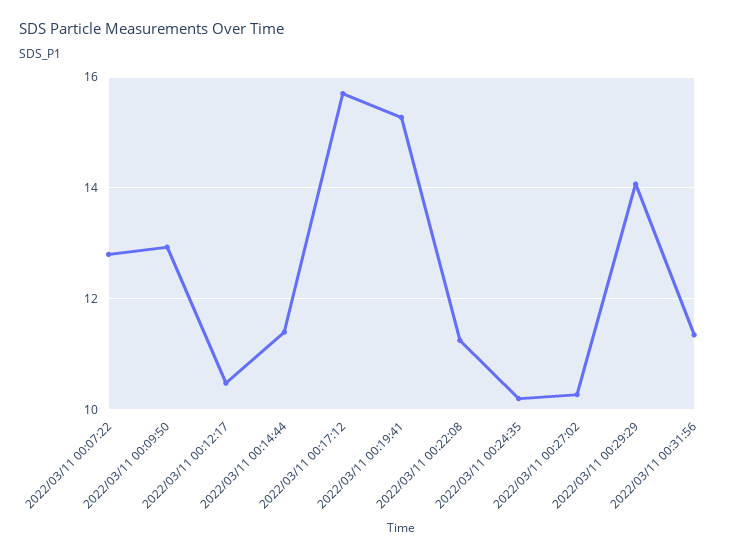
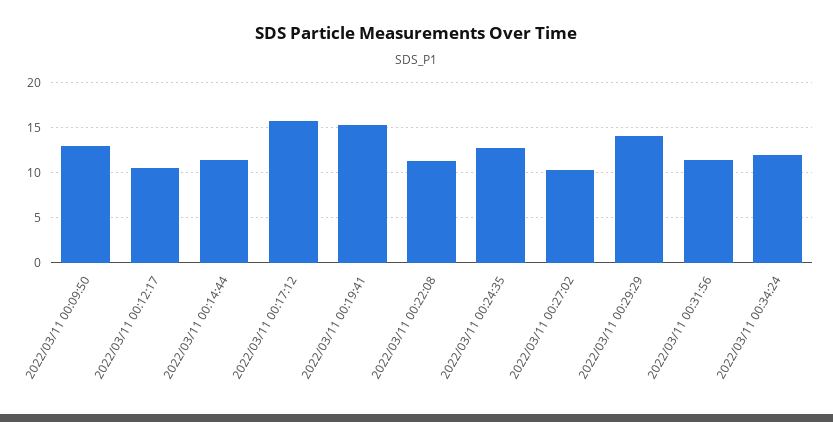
2022/03/11 00:07:22: 12.8 -> none
2022/03/11 00:24:35: 10.2 -> 13
2022/03/11 00:34:24: none -> 12

